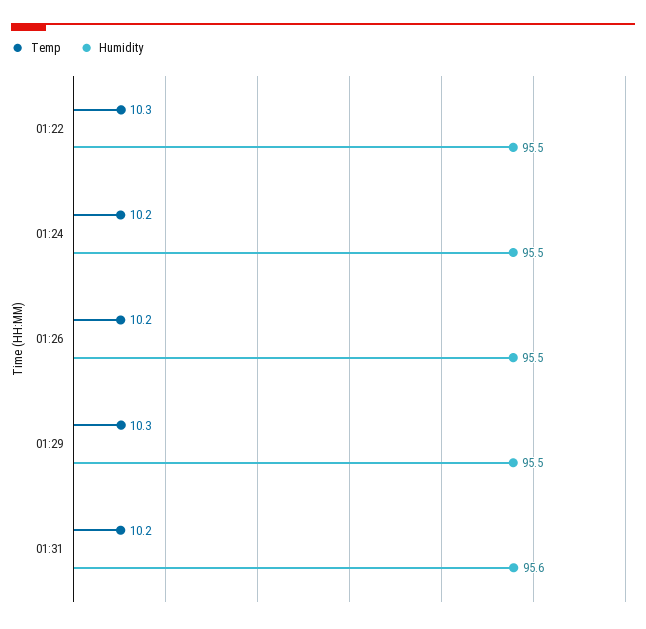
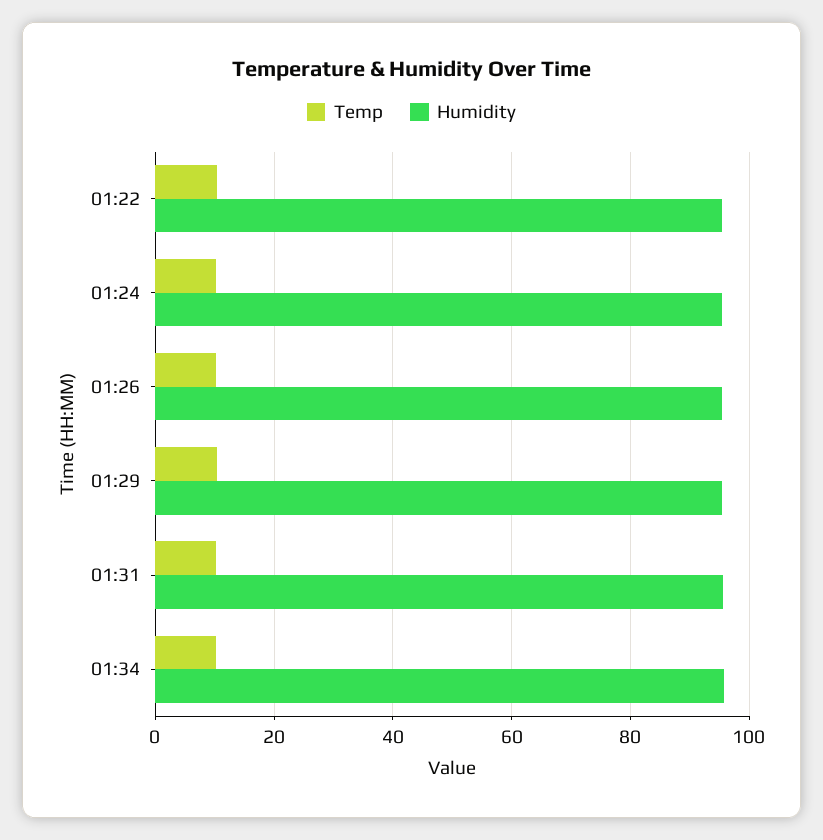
Temp, 01:34: none -> 10
Humidity, 01:34: none -> 96

